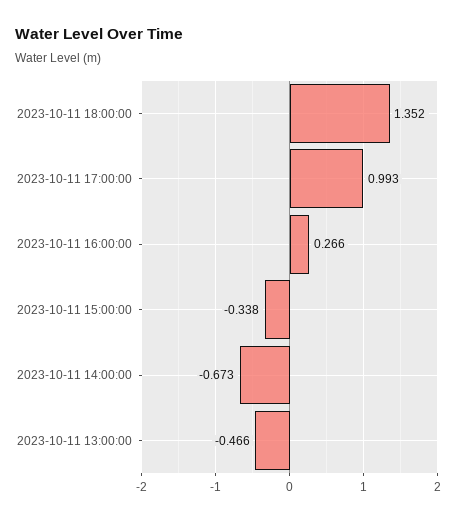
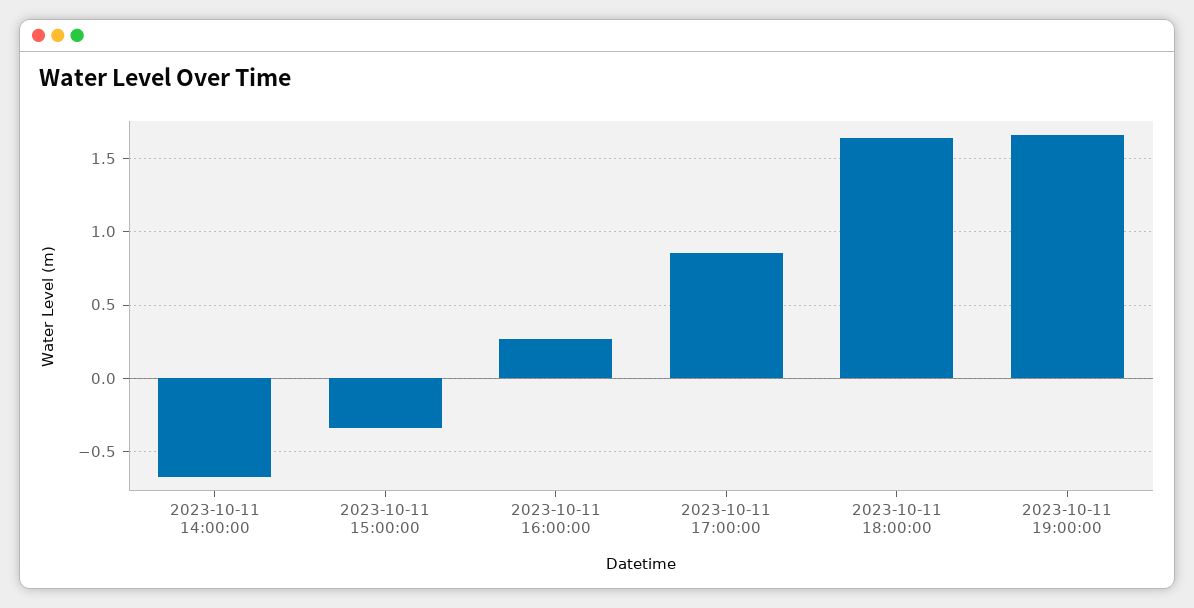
2023-10-11 18:00:00: 1.352 -> 1.65
2023-10-11 17:00:00: 0.993 -> 0.85
2023-10-11 13:00:00: -0.466 -> none
2023-10-11 19:00:00: none -> 1.65

